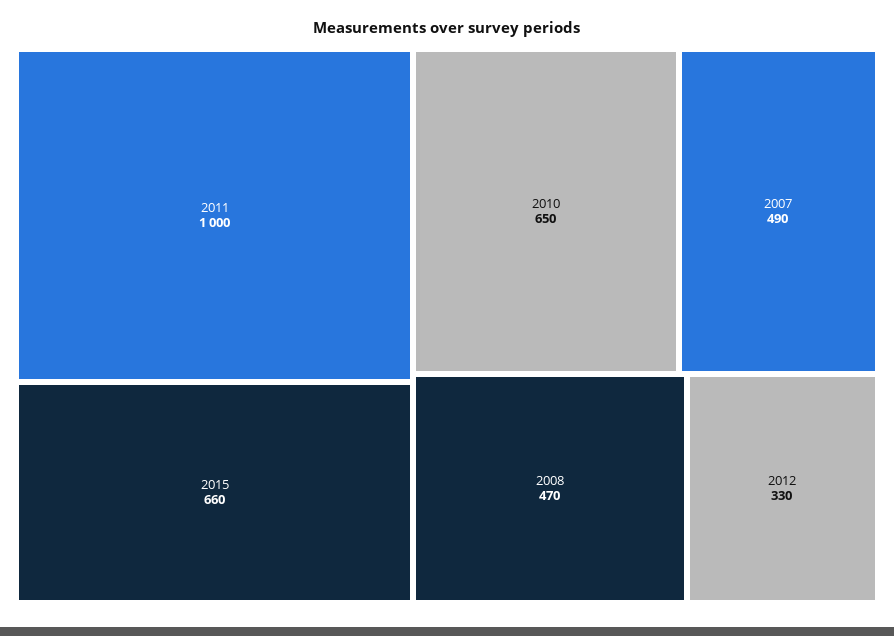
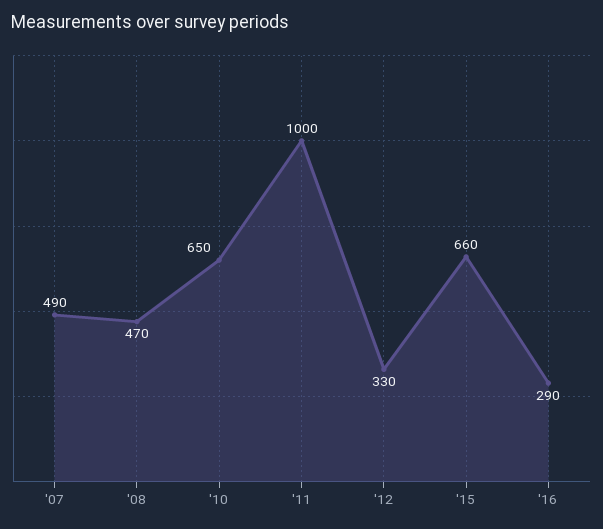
'16: none -> 290

